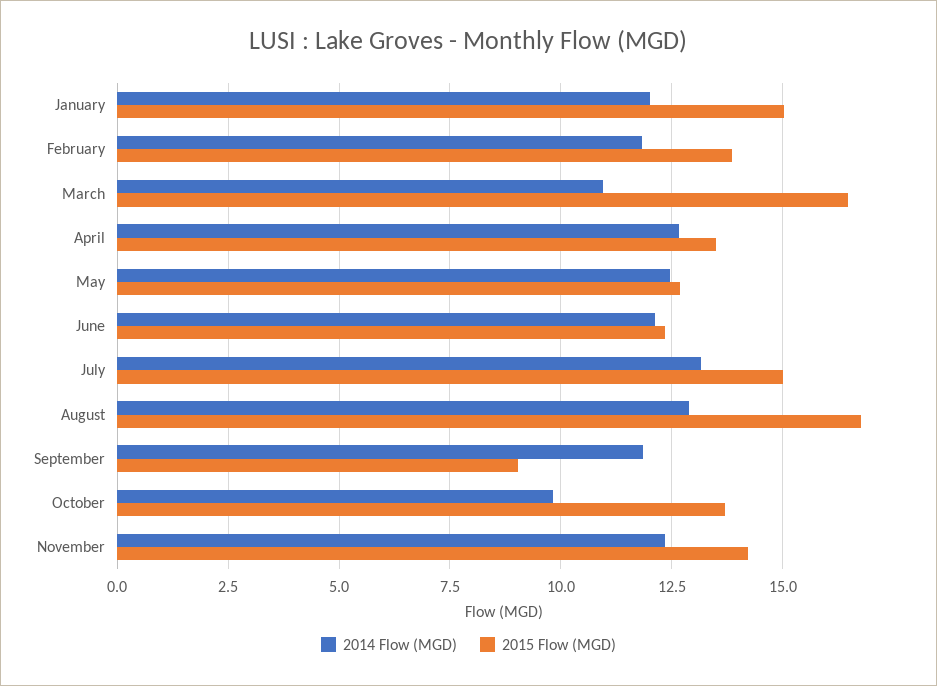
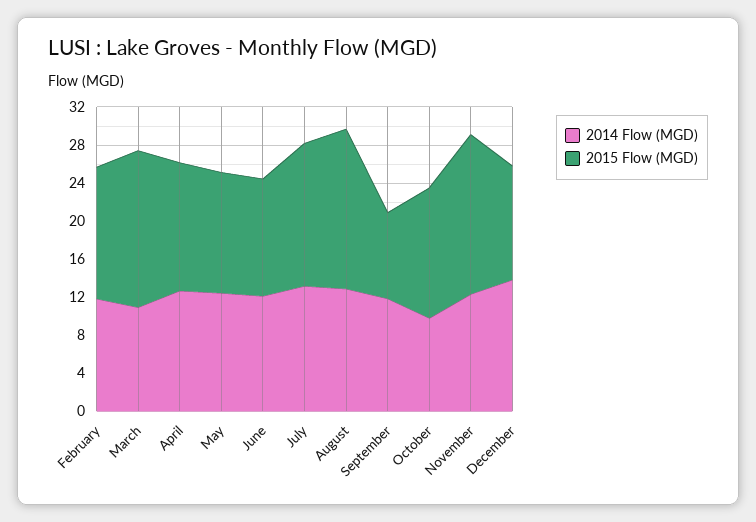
2014 Flow (MGD), January: 12 -> none
2015 Flow (MGD), January: 15 -> none
2015 Flow (MGD), November: 14.25 -> 17
2014 Flow (MGD), December: none -> 14
2015 Flow (MGD), December: none -> 12

